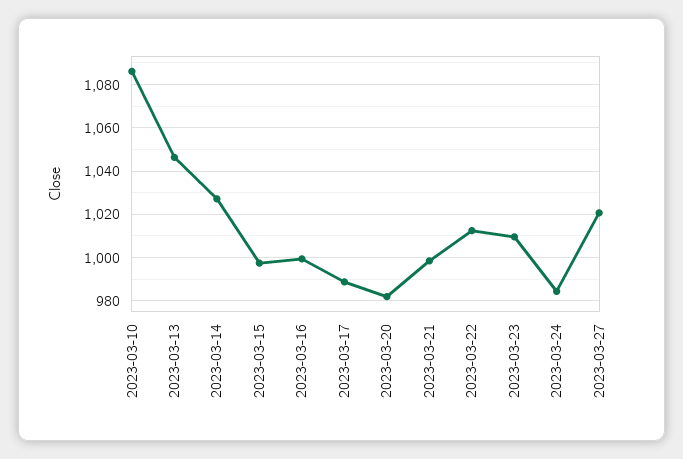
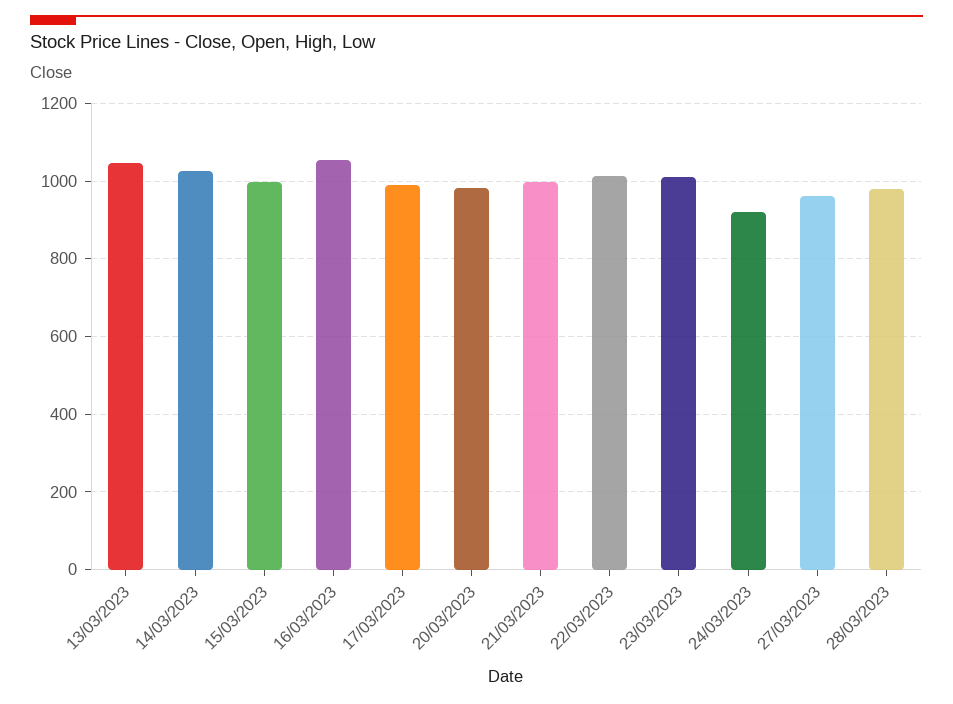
2023-03-10: 1085 -> none
2023-03-16: 1000 -> 1060
2023-03-24: 985 -> 920
2023-03-27: 1020 -> 960
28/03/2023: none -> 980

